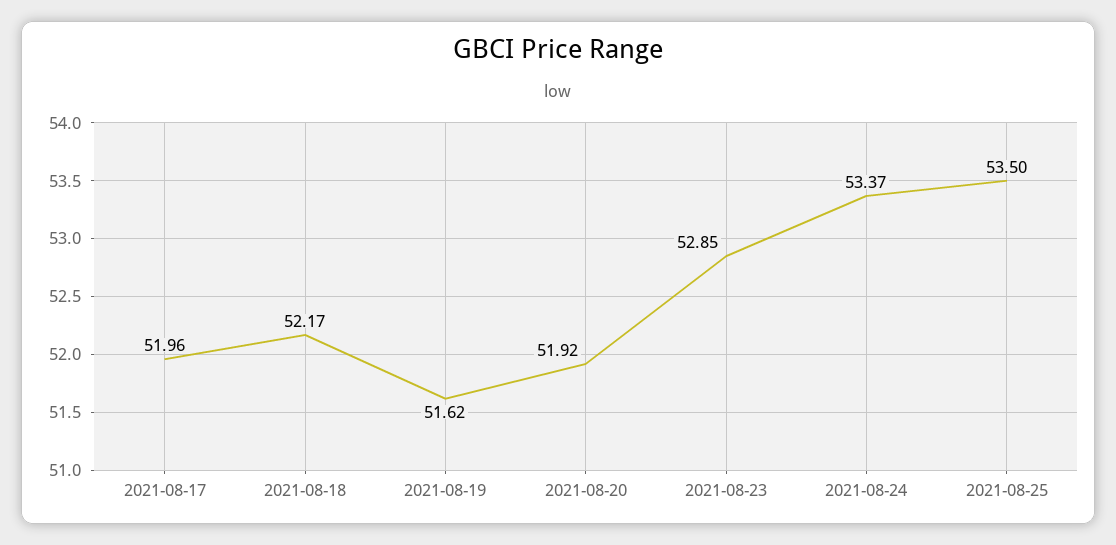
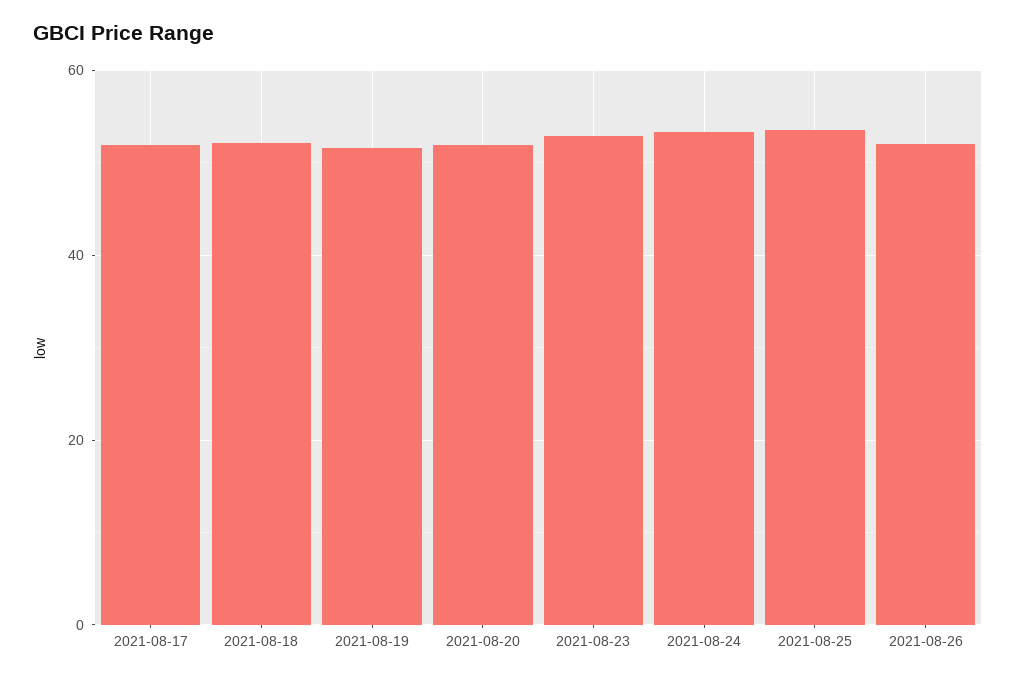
2021-08-26: none -> 52

